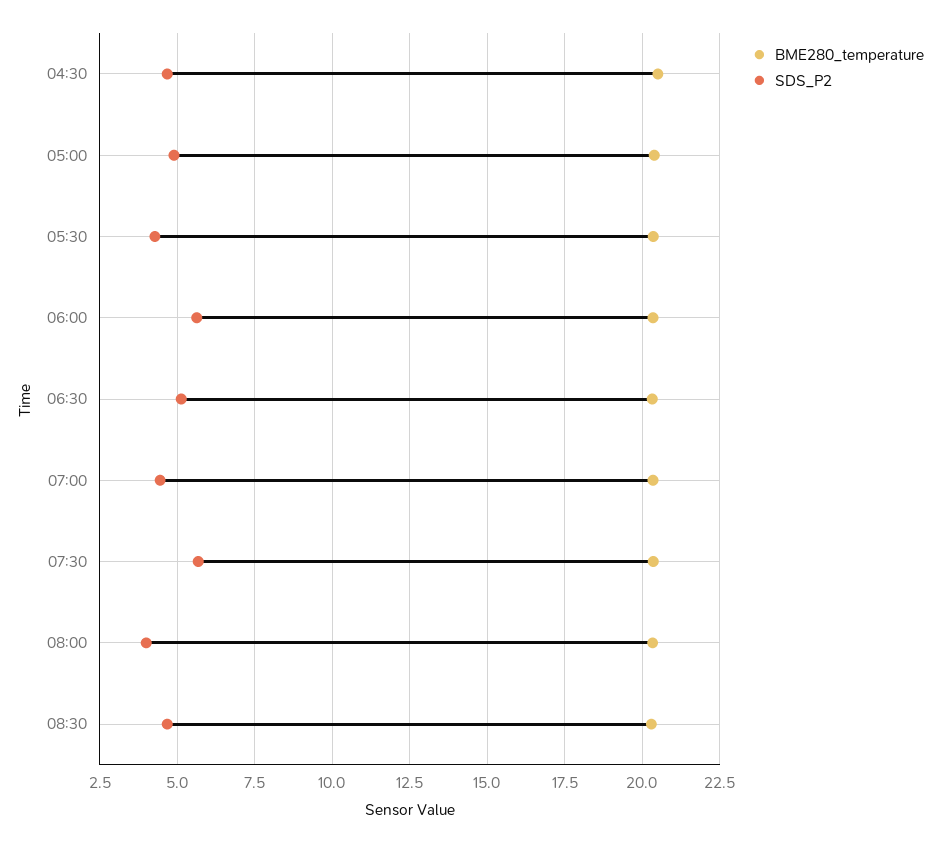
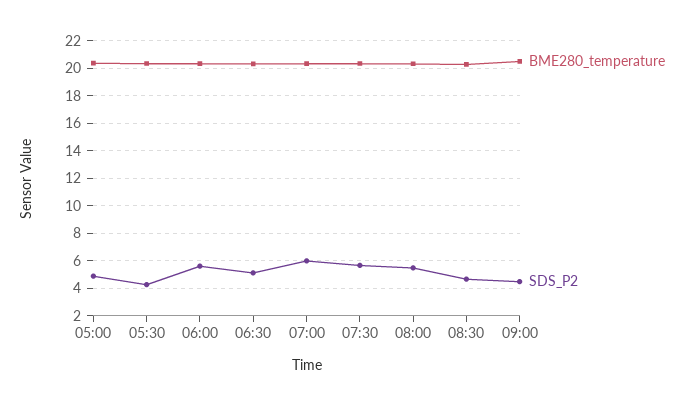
BME280_temperature, 04:30: 20.5 -> none
SDS_P2, 04:30: 4.75 -> none
SDS_P2, 07:00: 4.5 -> 6
SDS_P2, 08:00: 4 -> 5.5
BME280_temperature, 09:00: none -> 20.5
SDS_P2, 09:00: none -> 4.5

